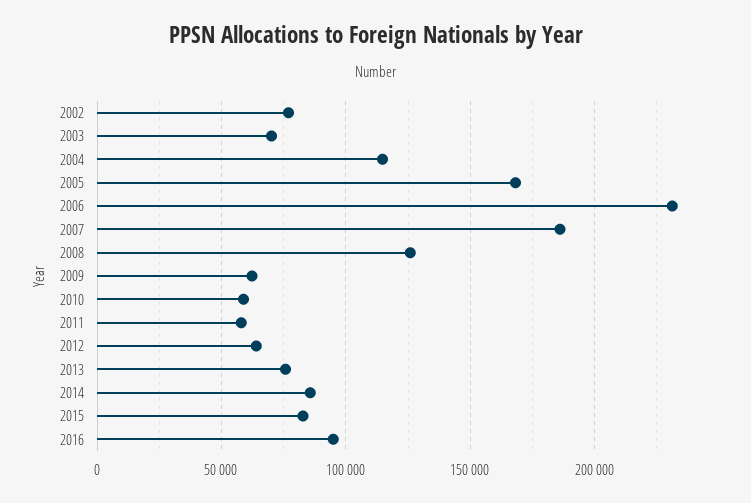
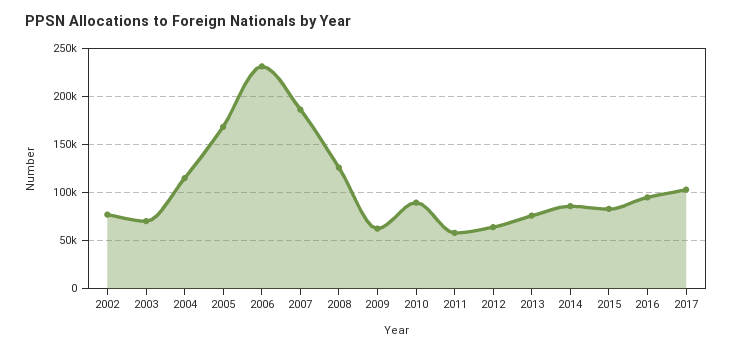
2010: 60000 -> 90000
2017: none -> 100000

